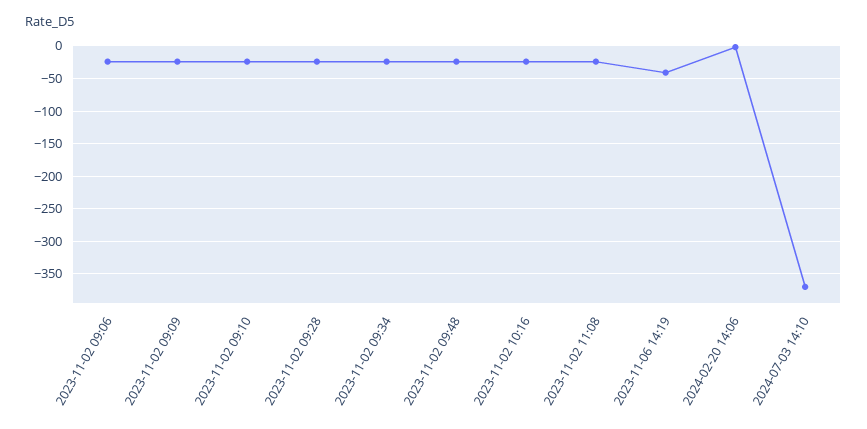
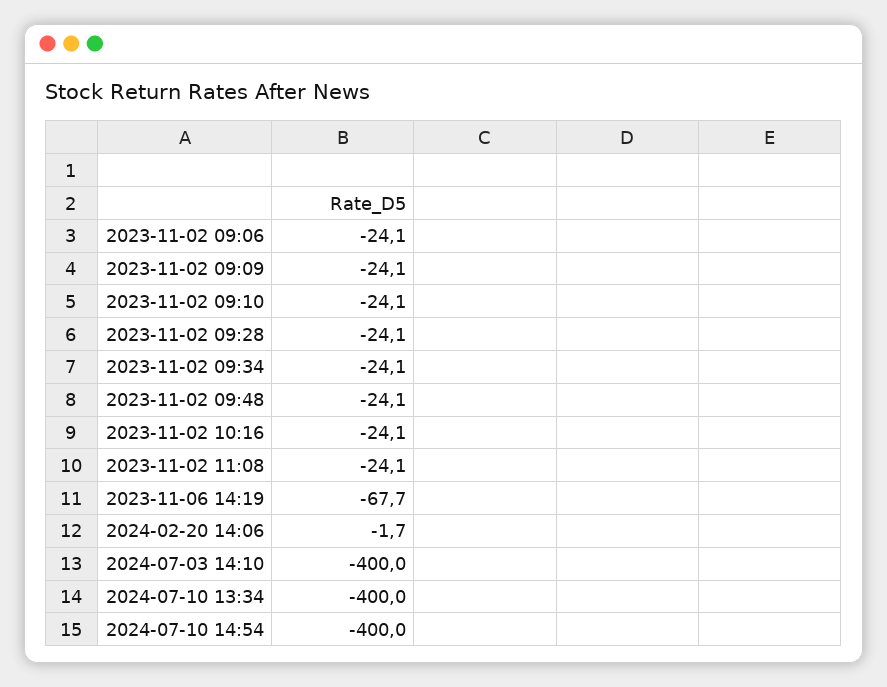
2023-11-06 14:19: -40 -> -67.7
2024-07-03 14:10: -370 -> -400
2024-07-10 13:34: none -> -400
2024-07-10 14:54: none -> -400

